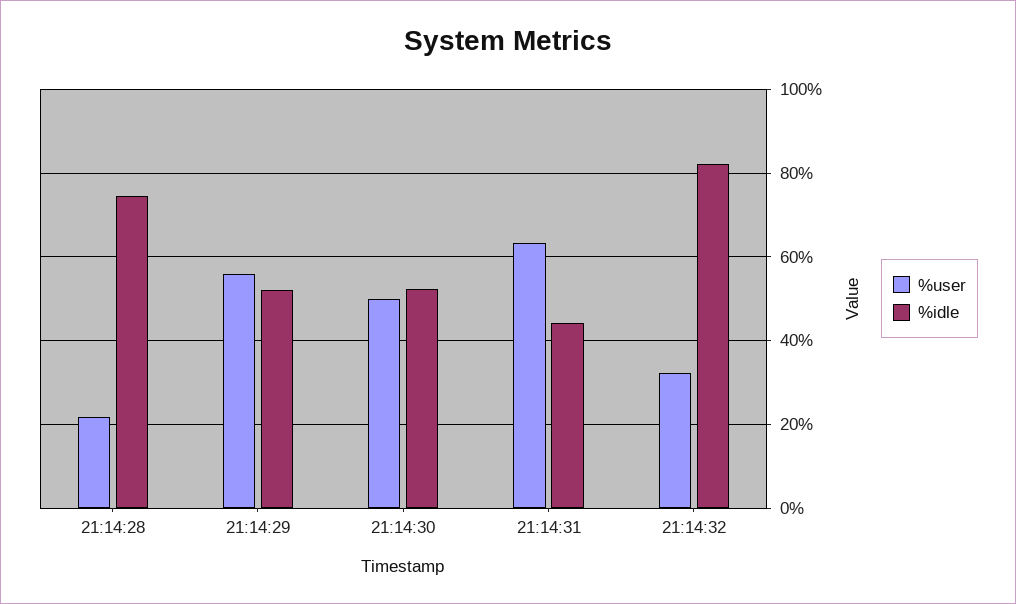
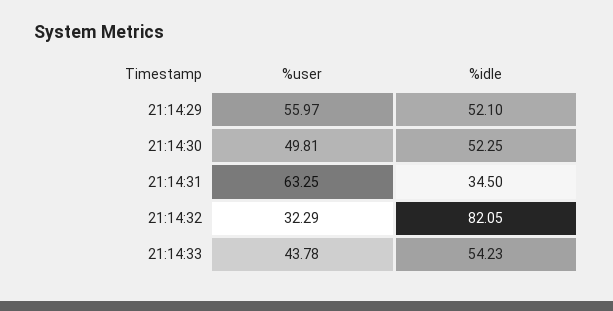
%user, 21:14:28: 22 -> none
%idle, 21:14:28: 74 -> none
%idle, 21:14:31: 44 -> 34.5
%user, 21:14:33: none -> 43.78
%idle, 21:14:33: none -> 54.23

